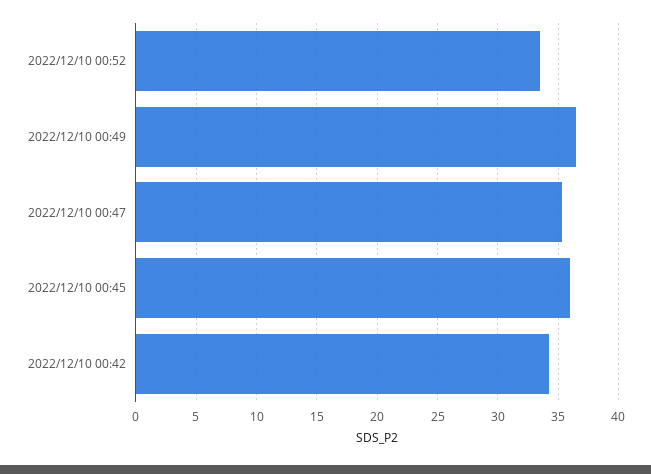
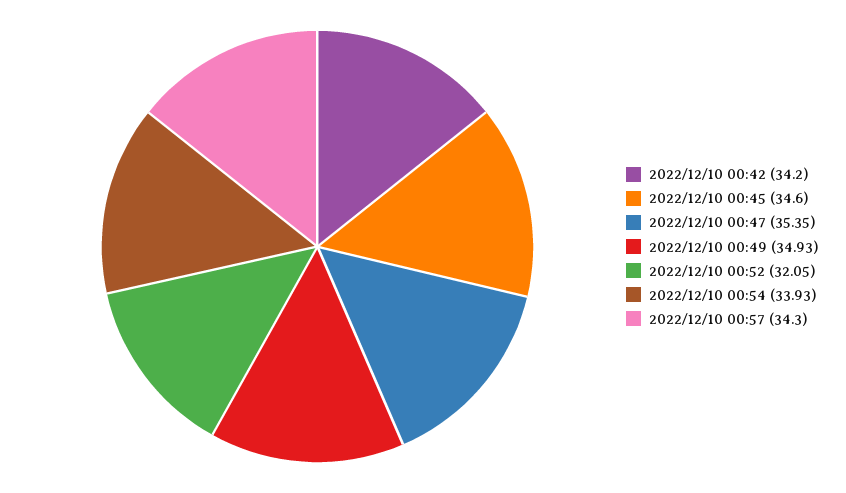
2022/12/10 00:52: 33.5 -> 32.05
2022/12/10 00:49: 36.5 -> 34.93
2022/12/10 00:45: 36 -> 34.6
2022/12/10 00:54: none -> 33.93
2022/12/10 00:57: none -> 34.3

